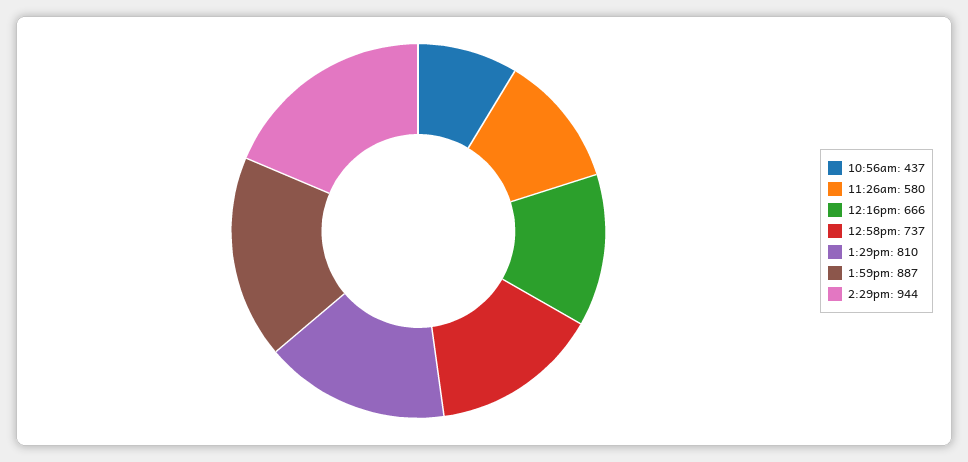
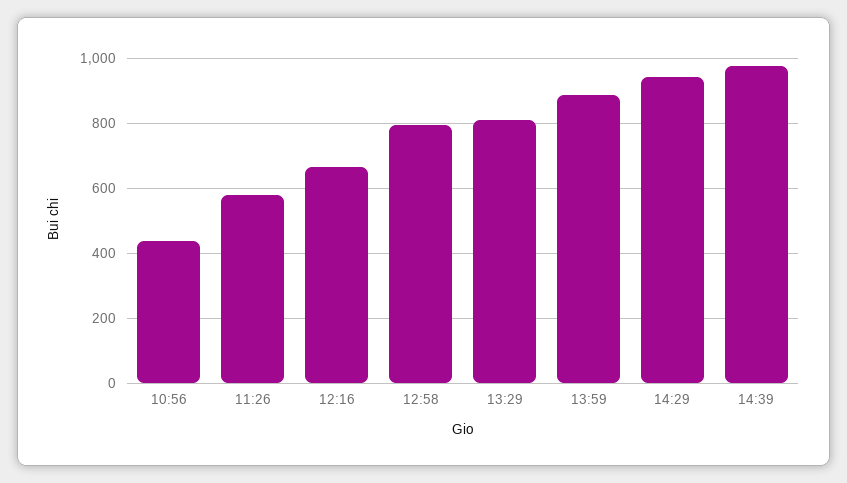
12:58pm: 737 -> 800
14:39: none -> 980

